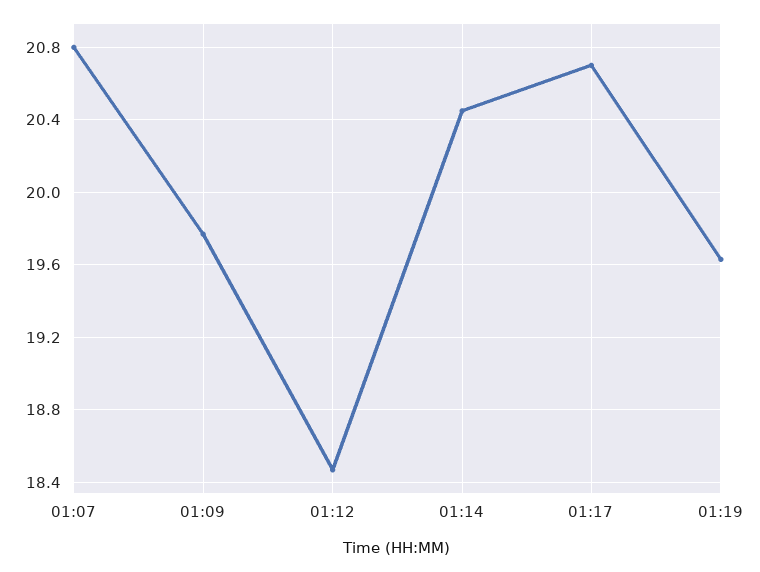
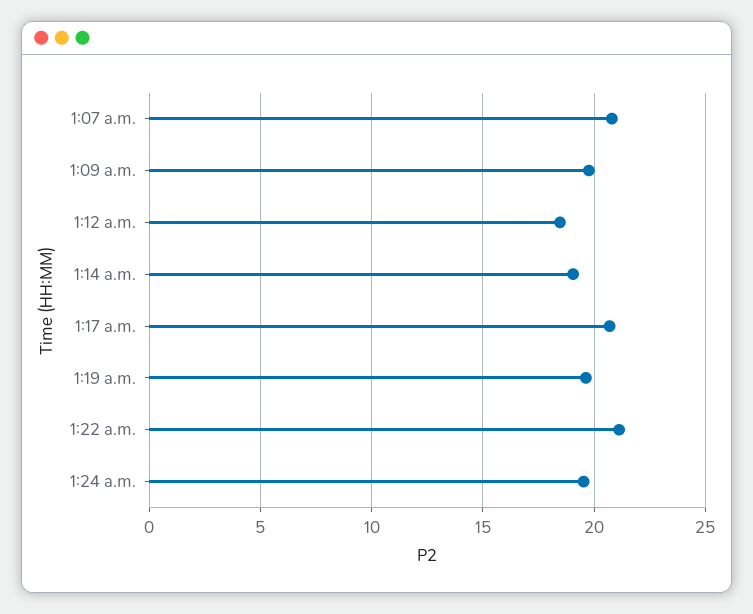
01:14: 20.45 -> 19
1:22 a.m.: none -> 21
1:24 a.m.: none -> 19.5

